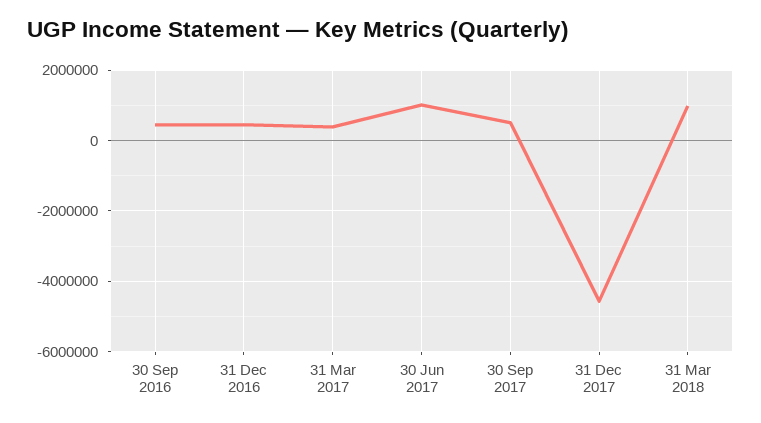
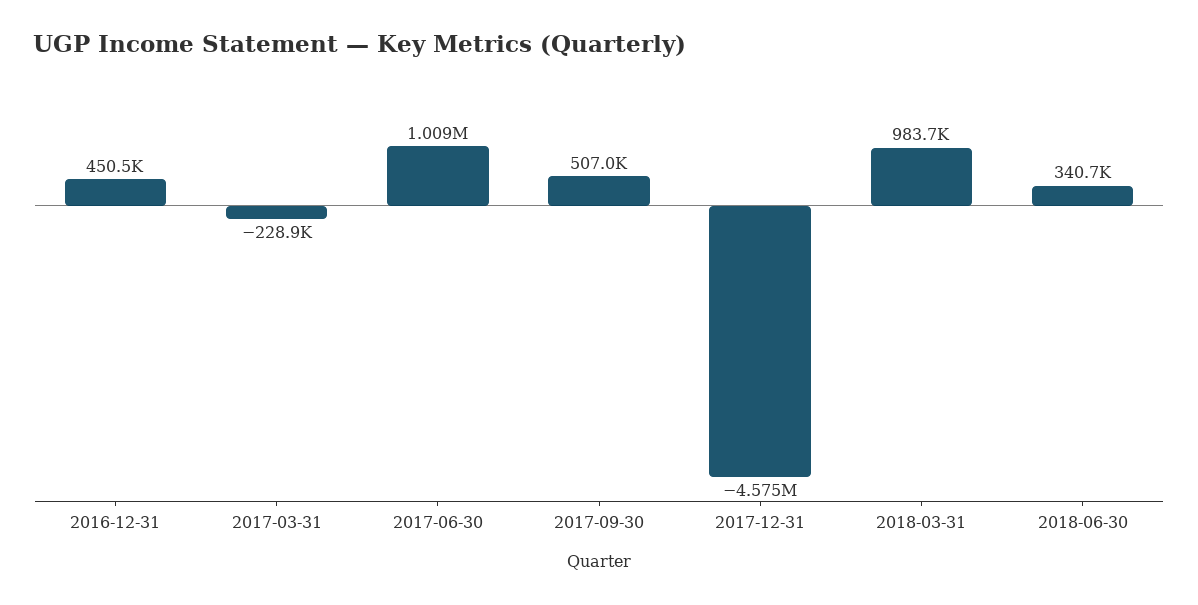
30 Sep 2016: 400000 -> none
31 Mar 2017: 400000 -> -228900
2018-06-30: none -> 340700

